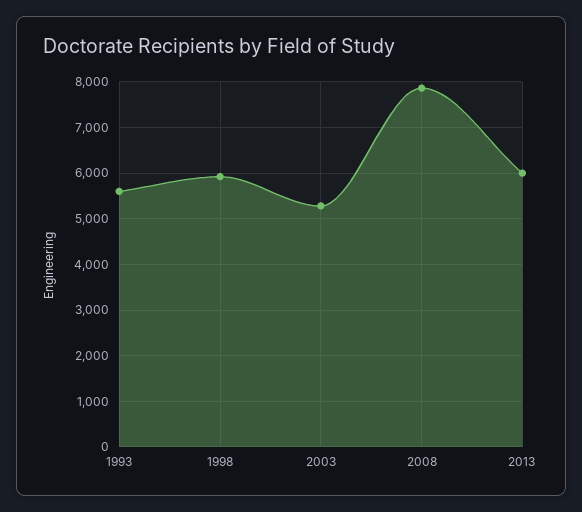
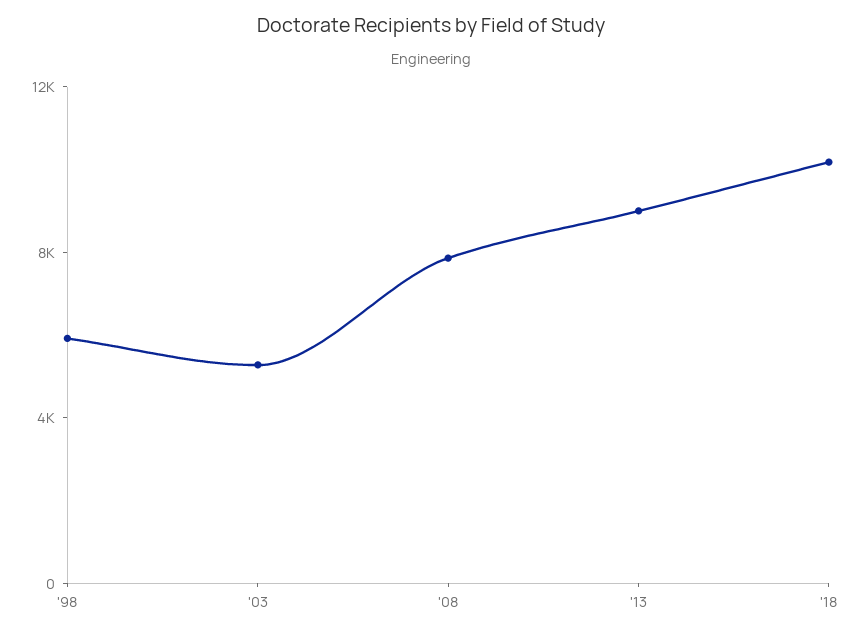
1993: 5600 -> none
2013: 6000 -> 9000
'18: none -> 10000

